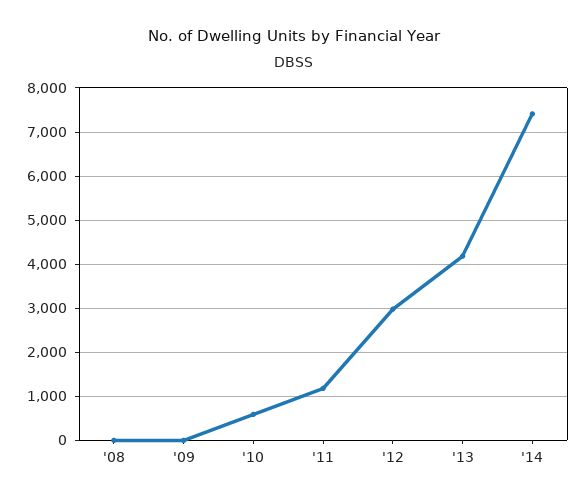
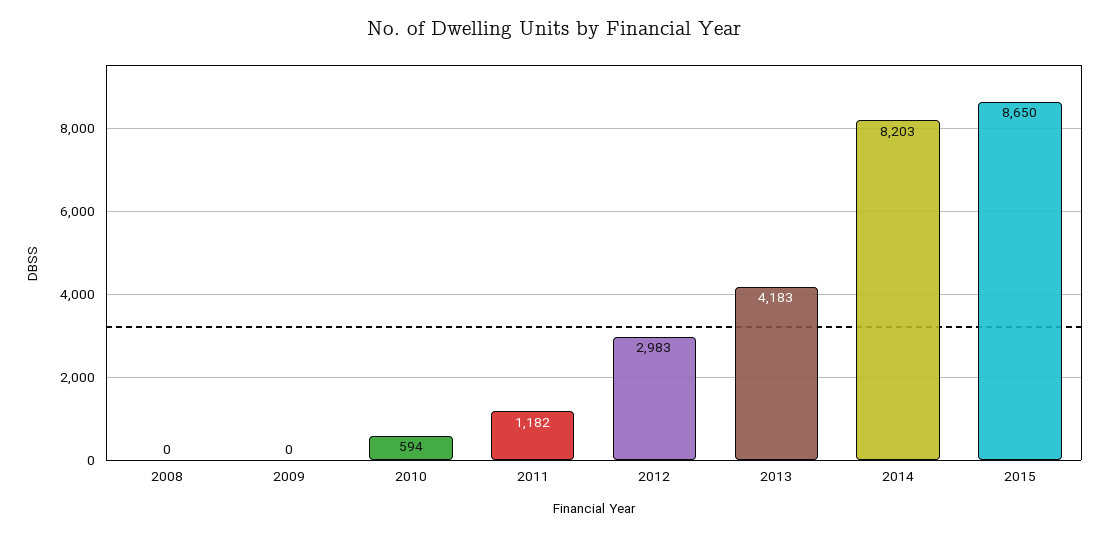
'14: 7400 -> 8203
2015: none -> 8650

